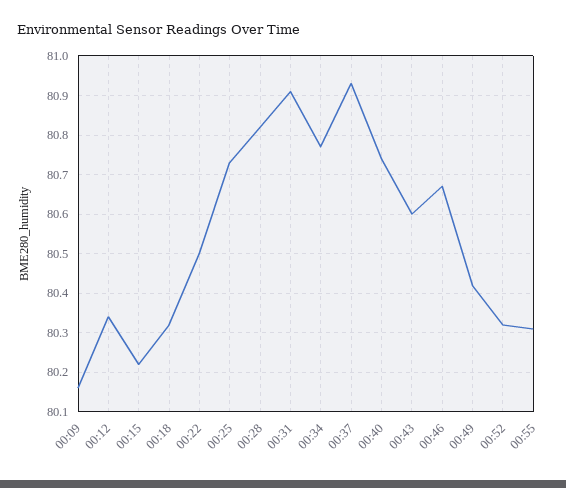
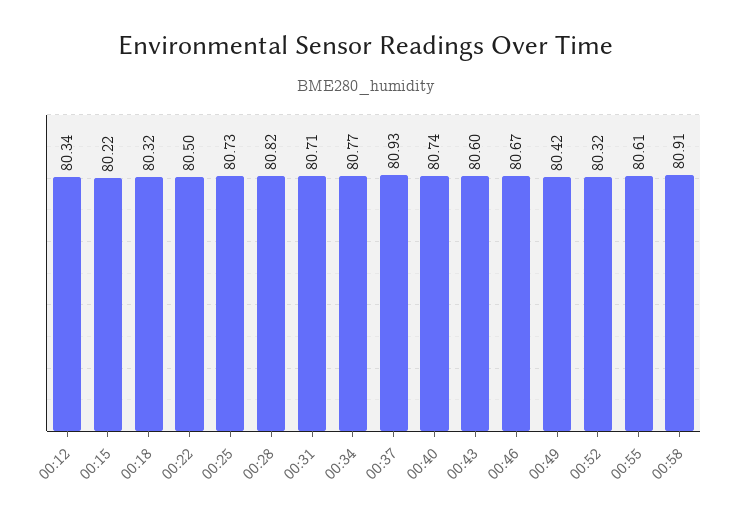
00:09: 80.15 -> none
00:31: 80.9 -> 80.71
00:55: 80.3 -> 80.61
00:58: none -> 80.91

